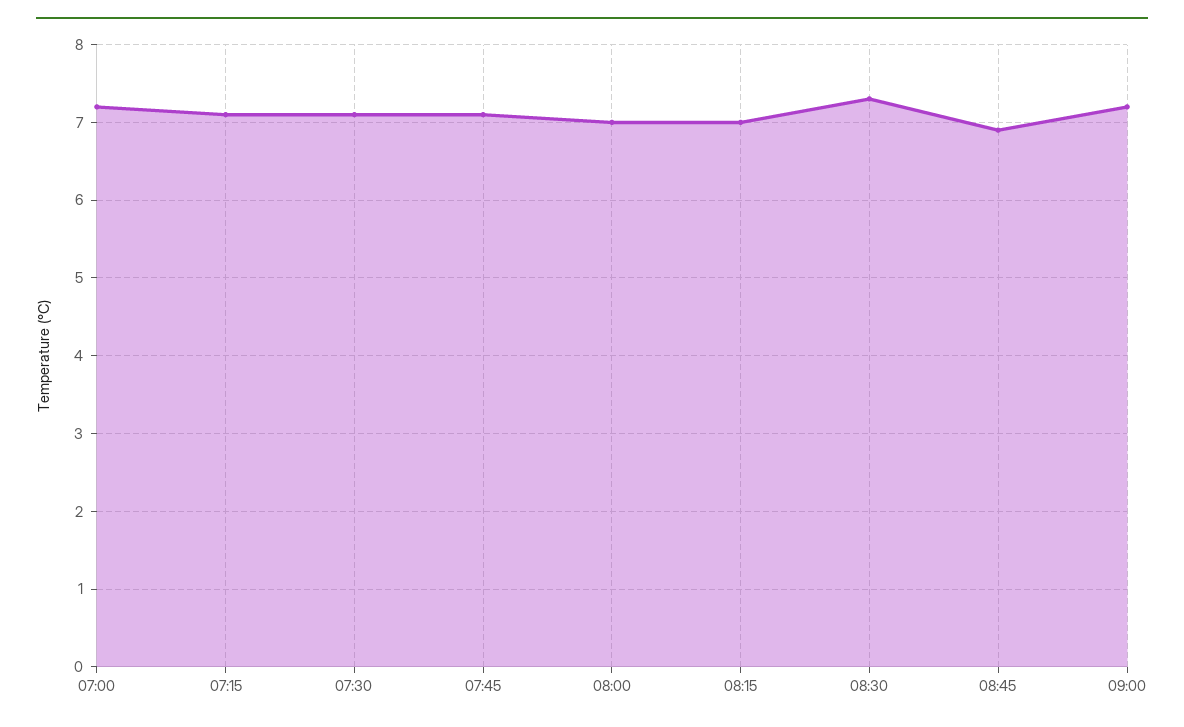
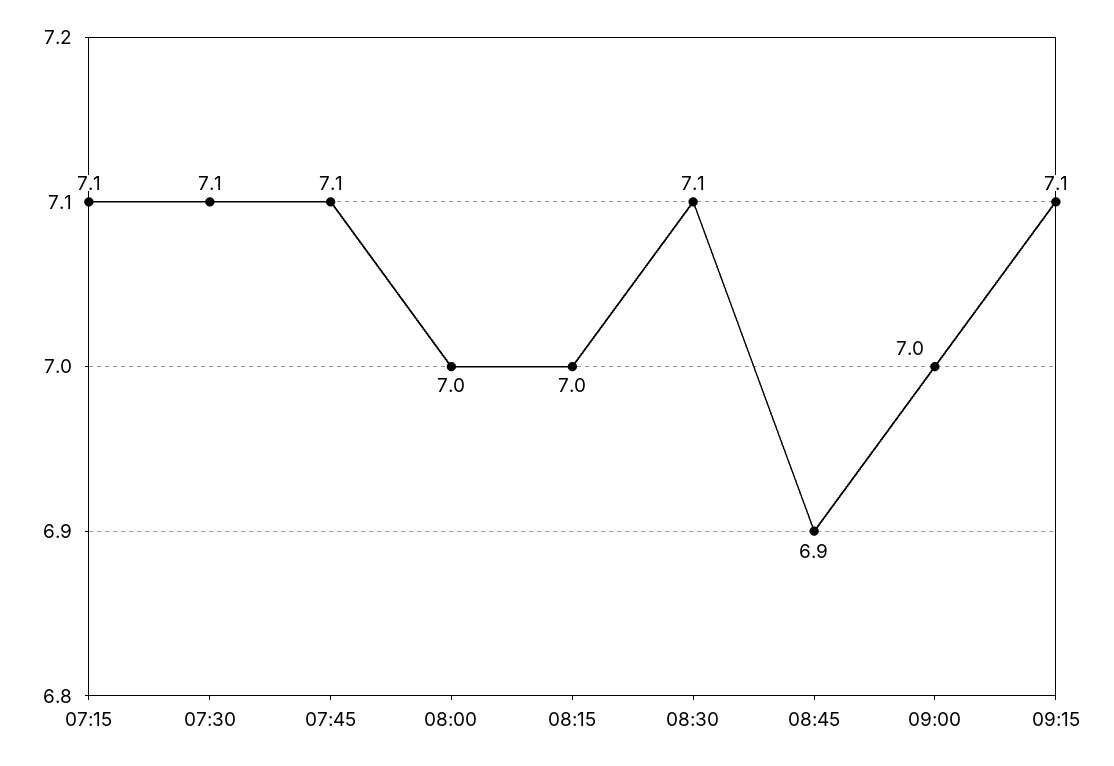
07:00: 7.2 -> none
08:30: 7.3 -> 7.1
09:00: 7.2 -> 7
09:15: none -> 7.1

